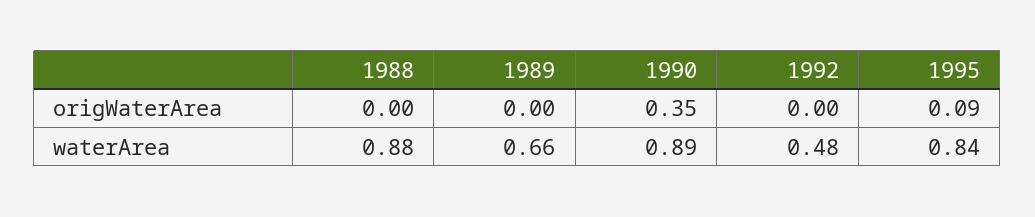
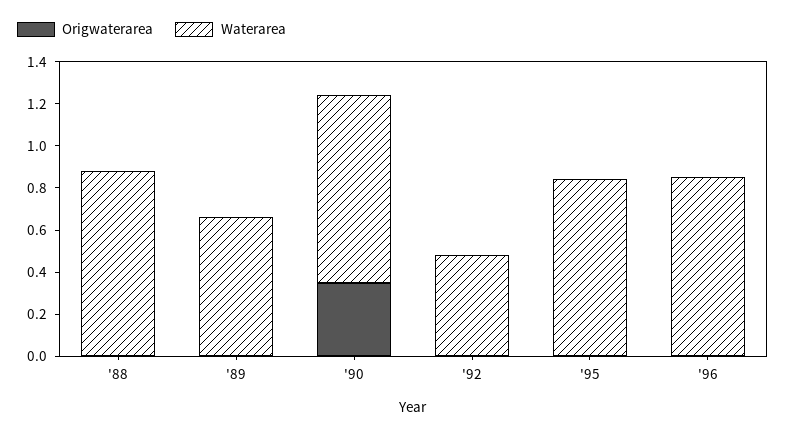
origWaterArea, 1995: 0.09 -> 0
origWaterArea, '96: none -> 0
waterArea, '96: none -> 0.85

